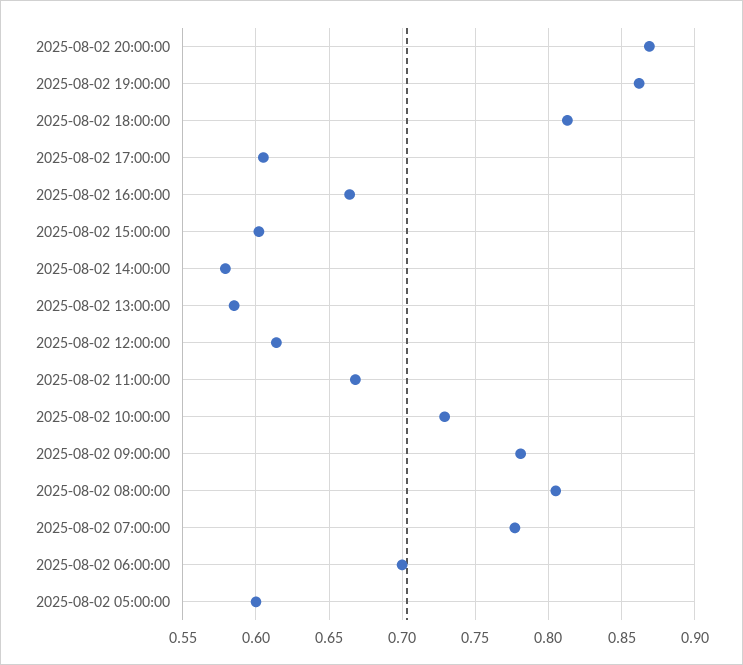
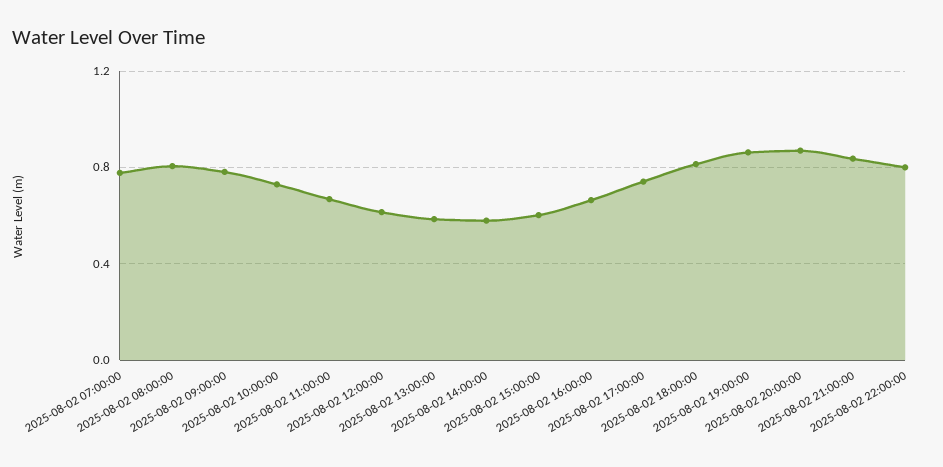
2025-08-02 17:00:00: 0.605 -> 0.75
2025-08-02 06:00:00: 0.7 -> none
2025-08-02 05:00:00: 0.6 -> none
2025-08-02 21:00:00: none -> 0.85
2025-08-02 22:00:00: none -> 0.8

